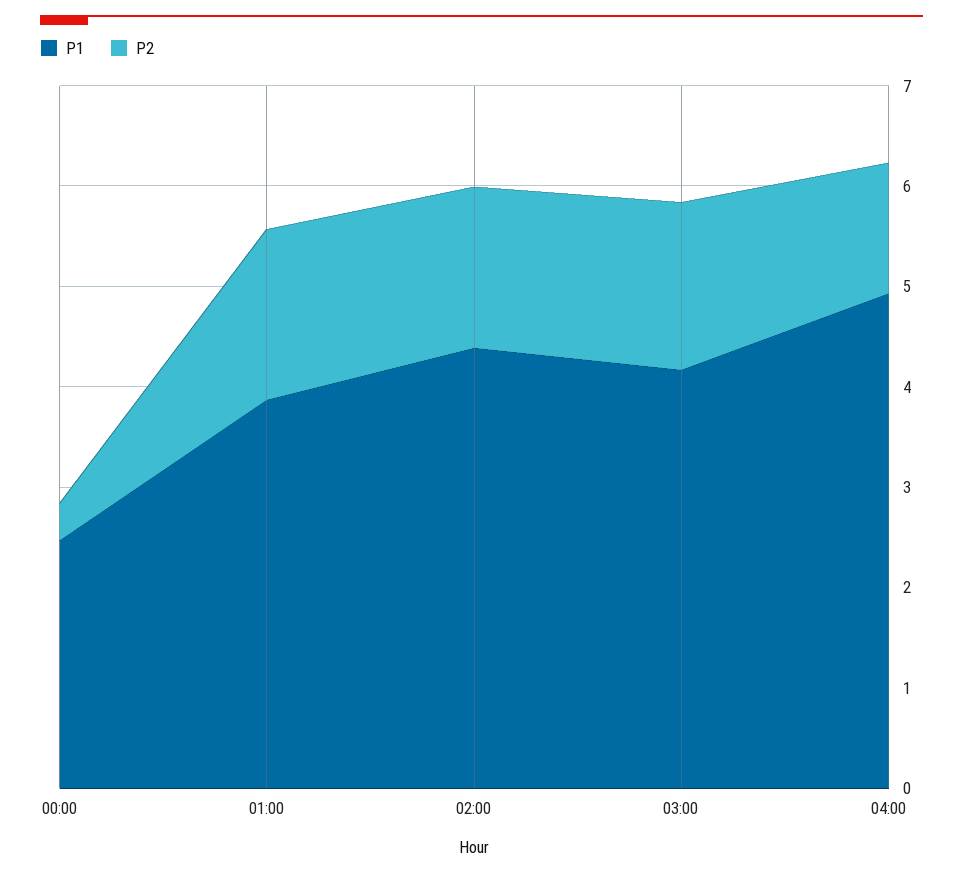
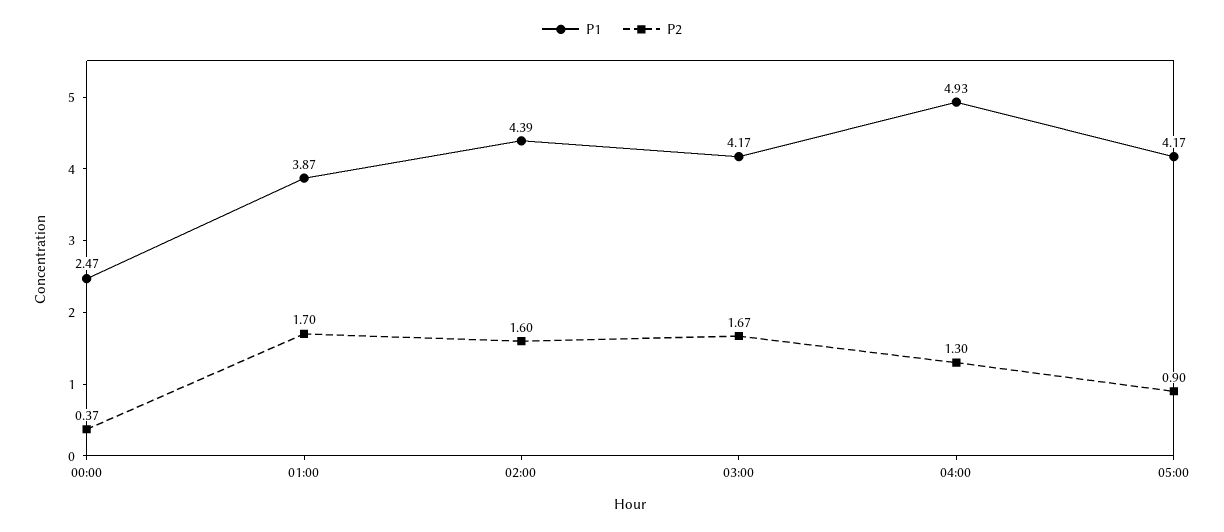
P1, 05:00: none -> 4.17
P2, 05:00: none -> 0.9

